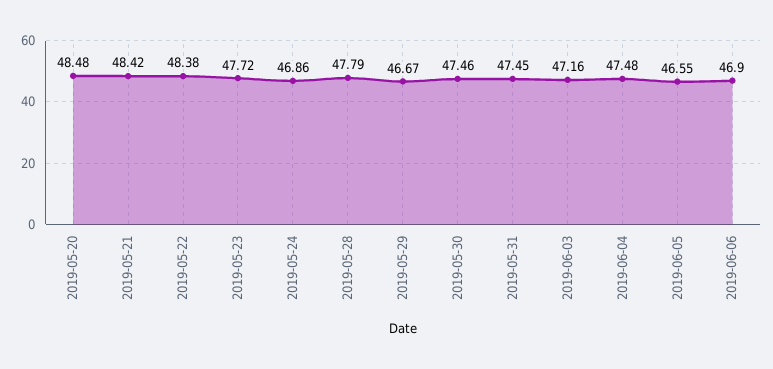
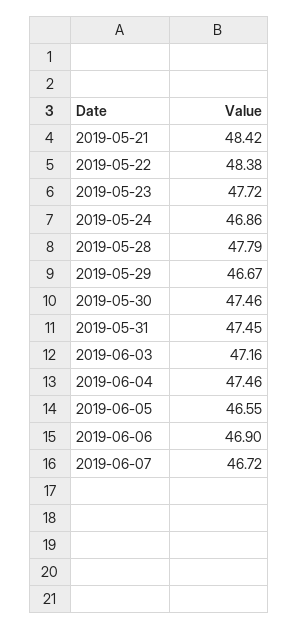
2019-05-20: 48.48 -> none
2019-06-04: 47.48 -> 47.46
2019-06-07: none -> 46.72

